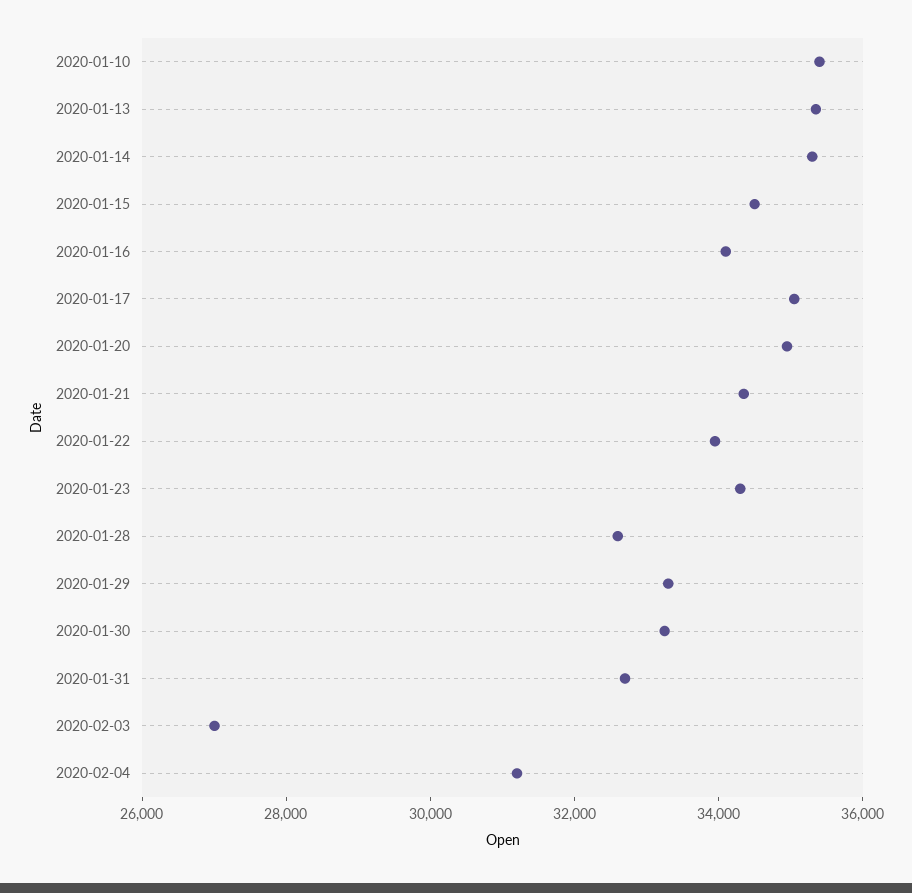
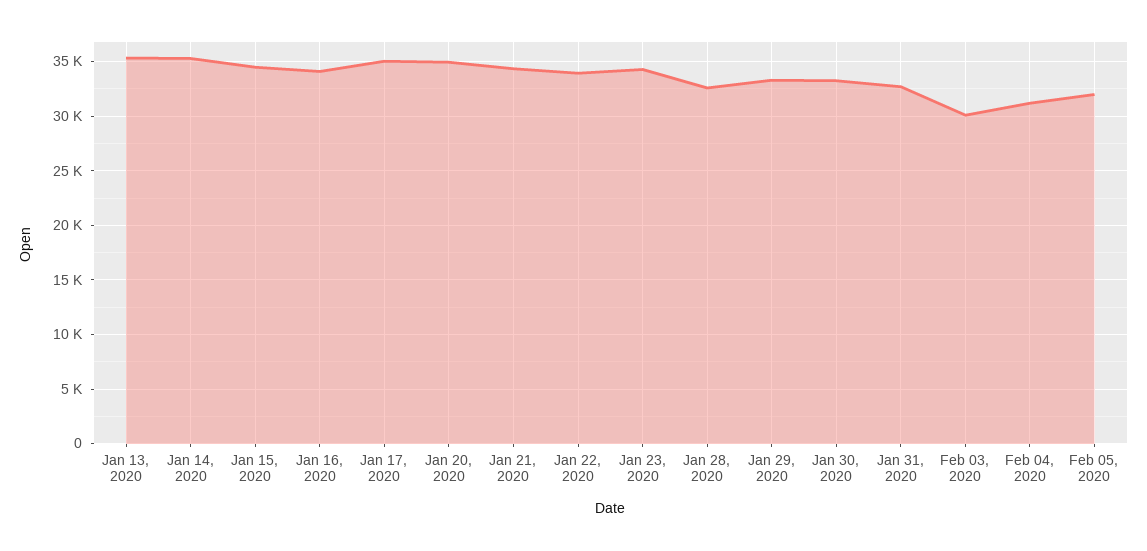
2020-01-10: 35500 -> none
2020-02-03: 27000 -> 30000
Feb 05, 2020: none -> 32000

